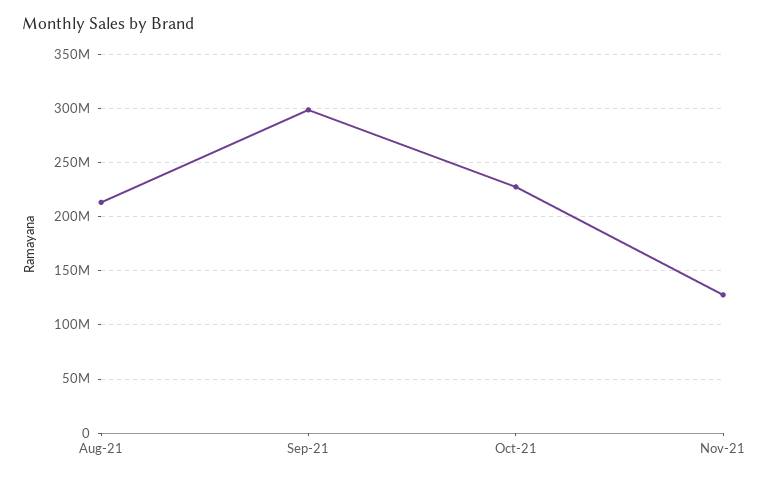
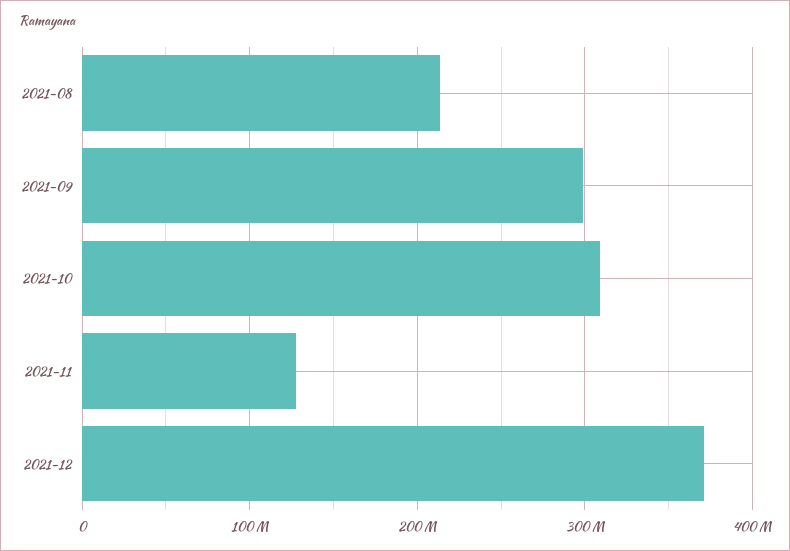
Oct-21: 230000000 -> 310000000
2021-12: none -> 370000000

